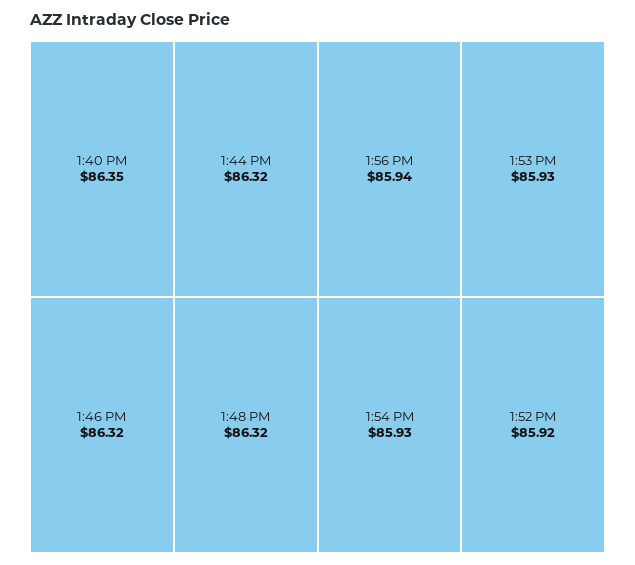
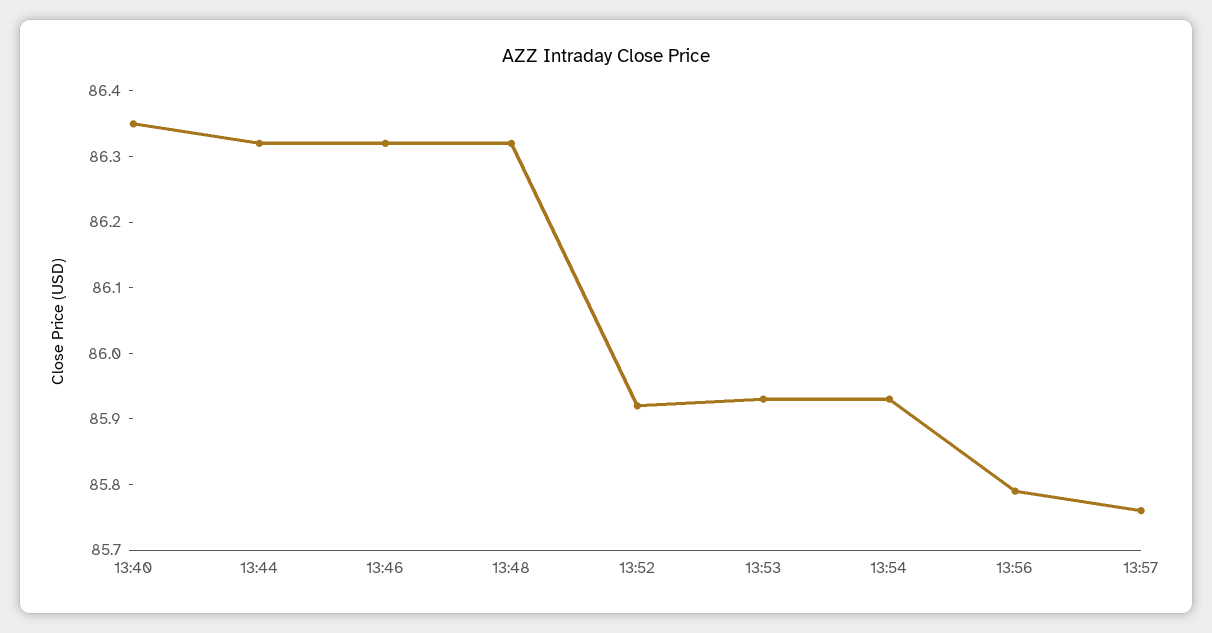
1:56 PM: 85.94 -> 85.8
13:57: none -> 85.75

